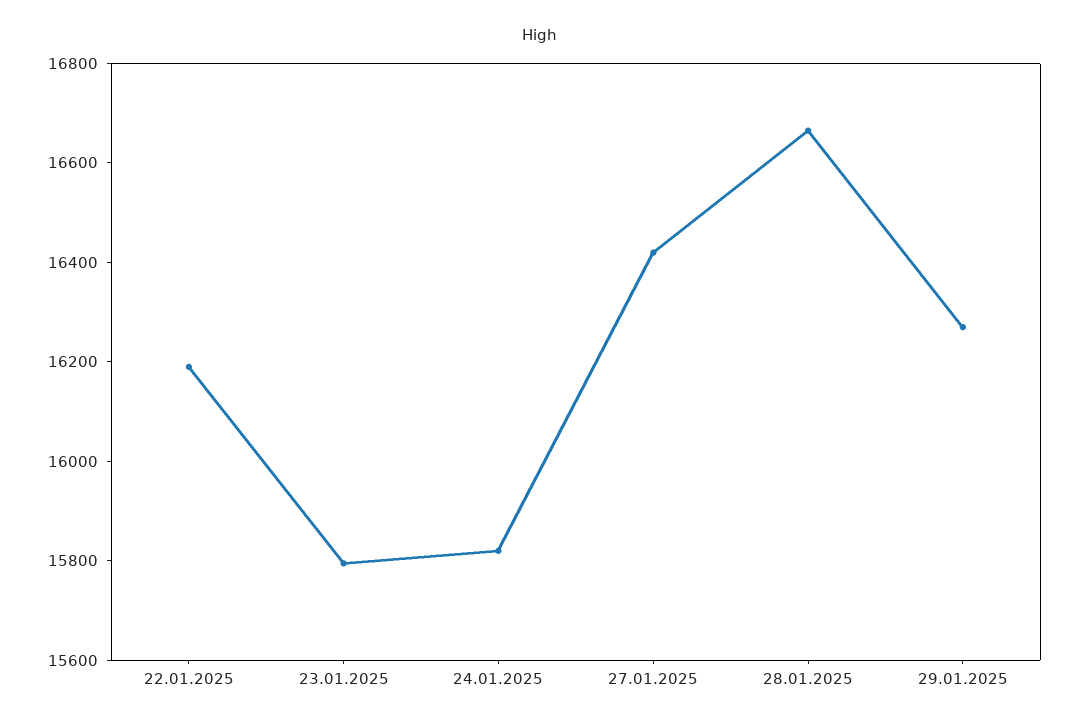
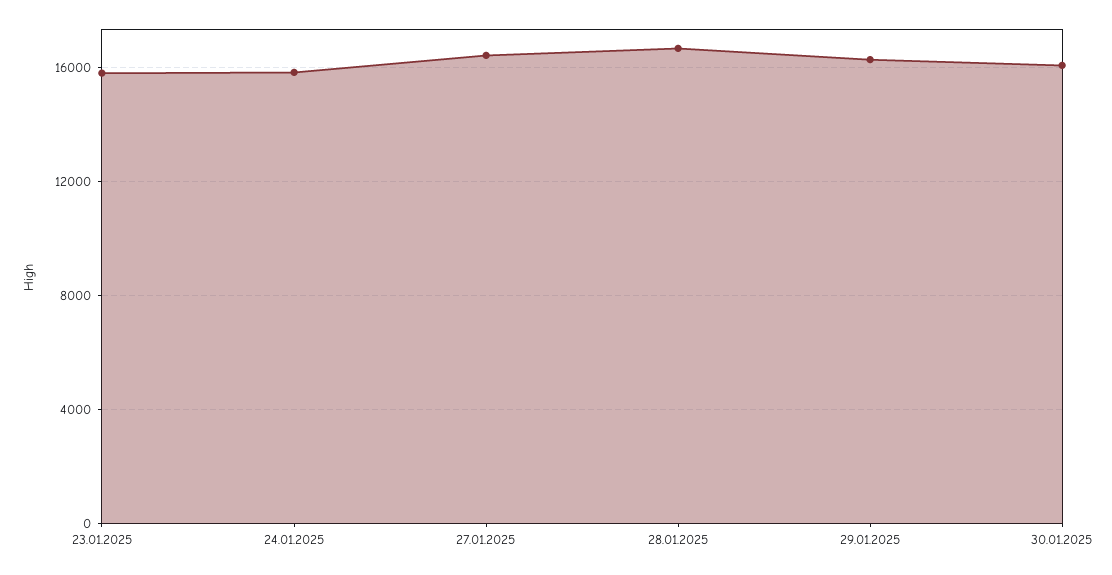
22.01.2025: 16200 -> none
30.01.2025: none -> 16000

